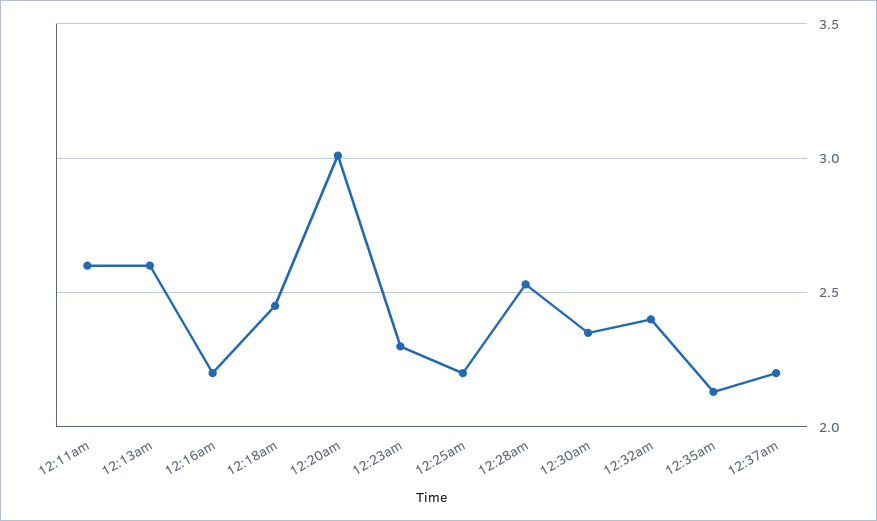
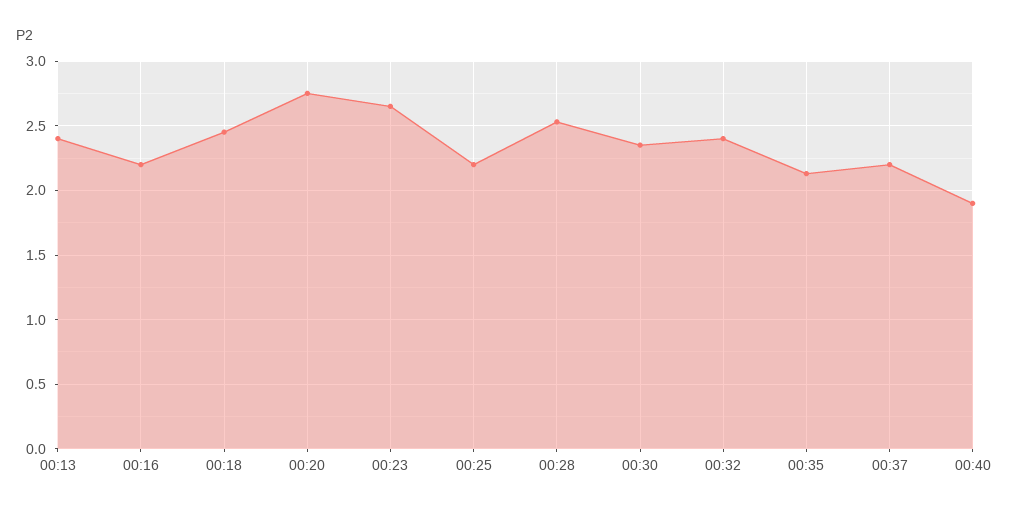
12:11am: 2.6 -> none
12:13am: 2.6 -> 2.4
12:20am: 3 -> 2.75
12:23am: 2.3 -> 2.65
00:40: none -> 1.9

